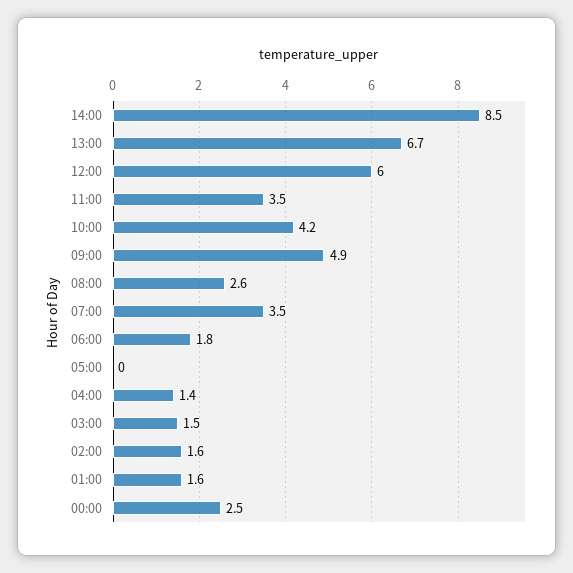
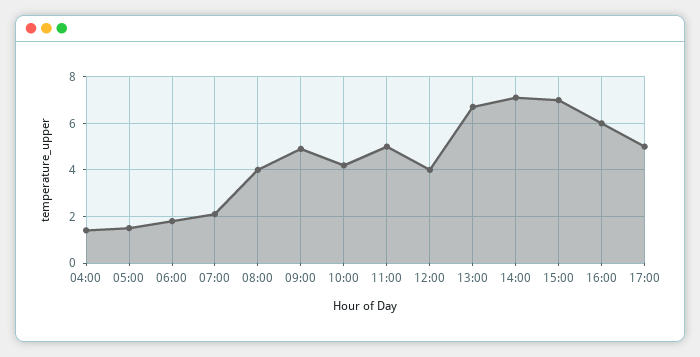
14:00: 8.5 -> 7
12:00: 6 -> 4
11:00: 3.5 -> 5
08:00: 2.6 -> 4
07:00: 3.5 -> 2
05:00: 0 -> 1.5
03:00: 1.5 -> none
02:00: 1.6 -> none
01:00: 1.6 -> none
00:00: 2.5 -> none
15:00: none -> 7
16:00: none -> 6
17:00: none -> 5

